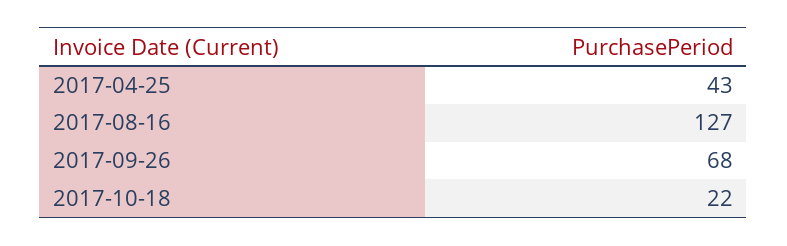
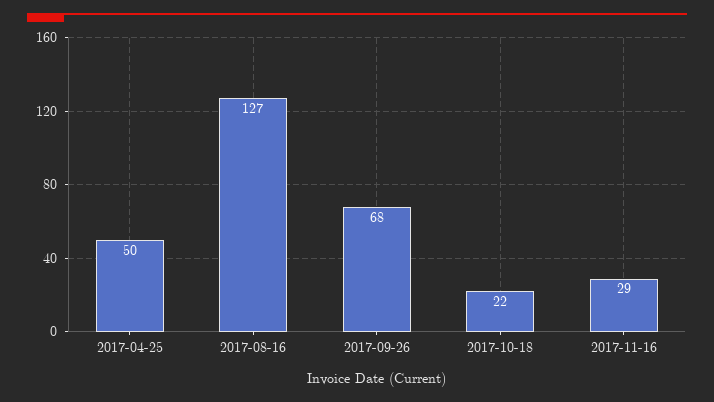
2017-04-25: 43 -> 50
2017-11-16: none -> 29

